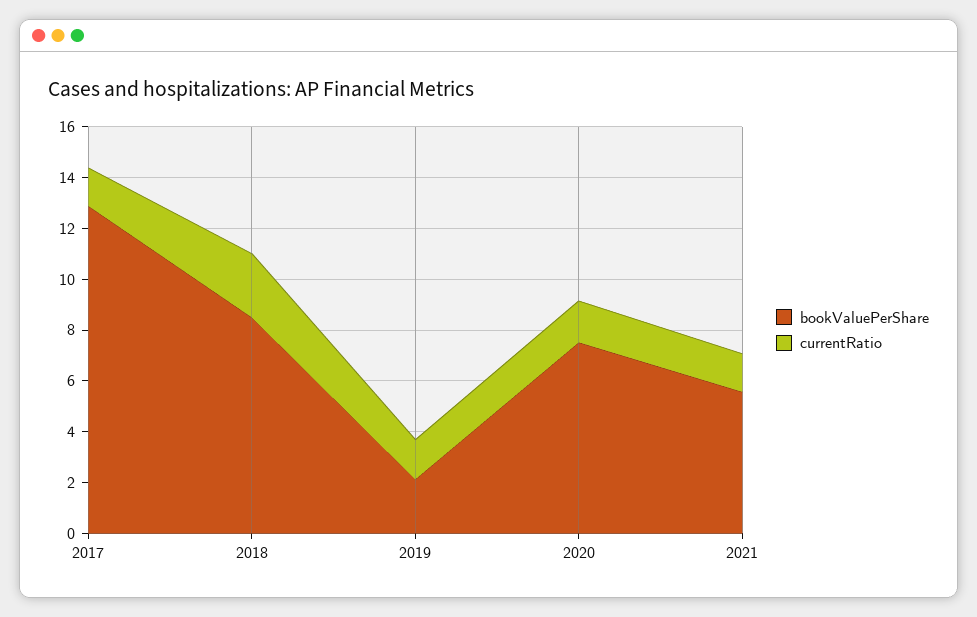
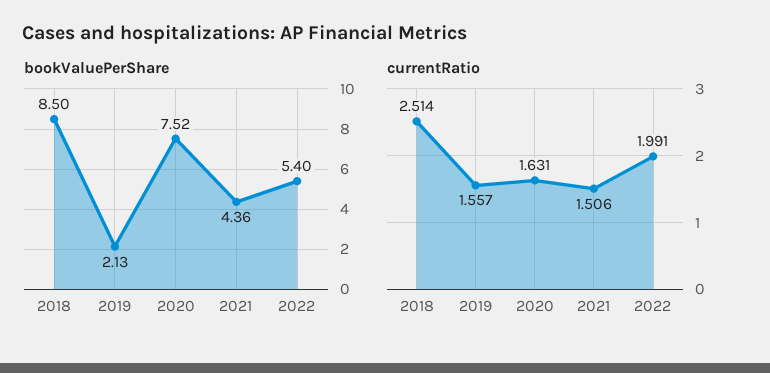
bookValuePerShare, 2017: 13 -> none
currentRatio, 2017: 1.5 -> none
bookValuePerShare, 2021: 5.5 -> 4.36
bookValuePerShare, 2022: none -> 5.4
currentRatio, 2022: none -> 1.991

